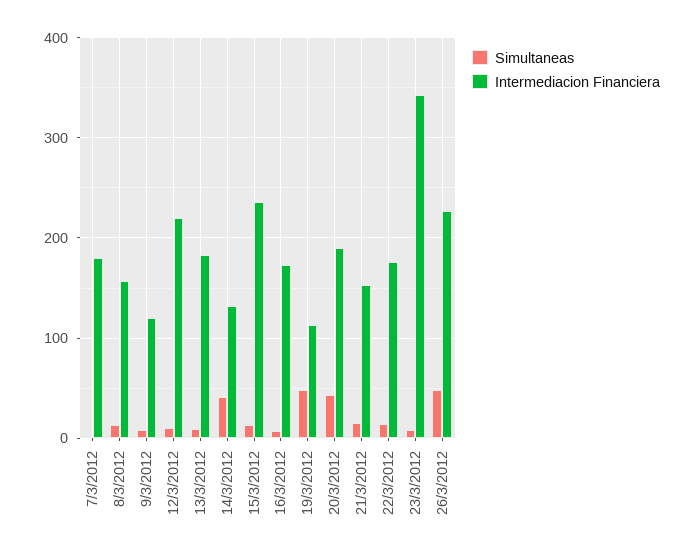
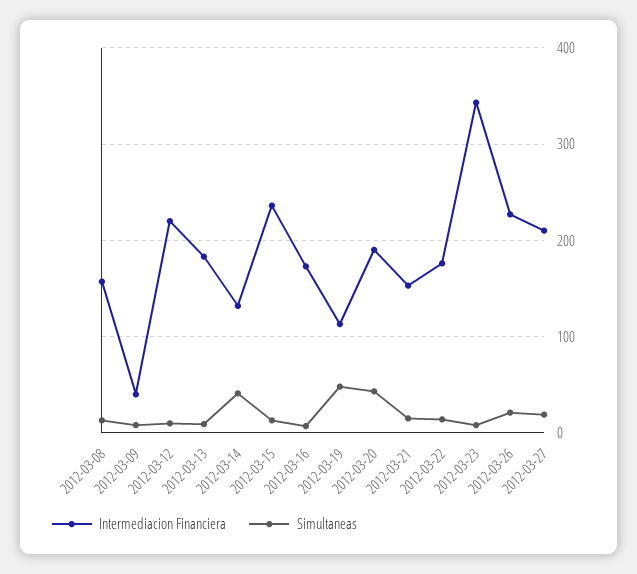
Simultaneas, 7/3/2012: 0 -> none
Intermediacion Financiera, 7/3/2012: 180 -> none
Intermediacion Financiera, 9/3/2012: 120 -> 40
Simultaneas, 26/3/2012: 50 -> 20
Intermediacion Financiera, 2012-03-27: none -> 210
Simultaneas, 2012-03-27: none -> 20

